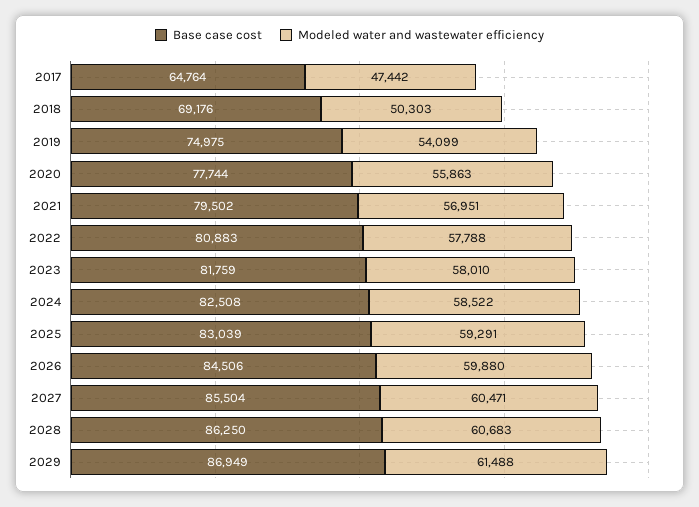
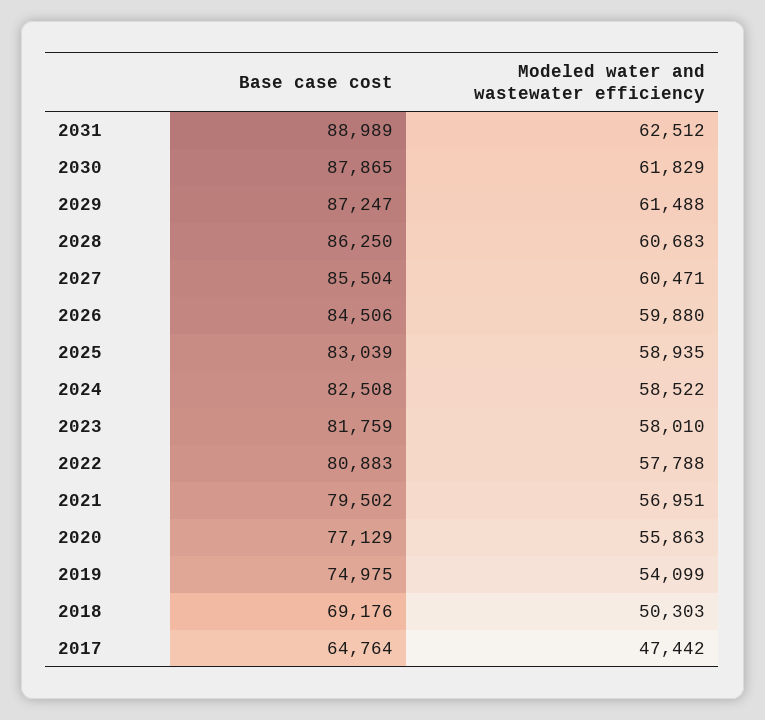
Base case cost, 2020: 77744 -> 77129
Modeled water and wastewater efficiency, 2025: 59291 -> 58935
Base case cost, 2029: 86949 -> 87247
Base case cost, 2031: none -> 88989
Modeled water and wastewater efficiency, 2031: none -> 62512
Base case cost, 2030: none -> 87865
Modeled water and wastewater efficiency, 2030: none -> 61829

